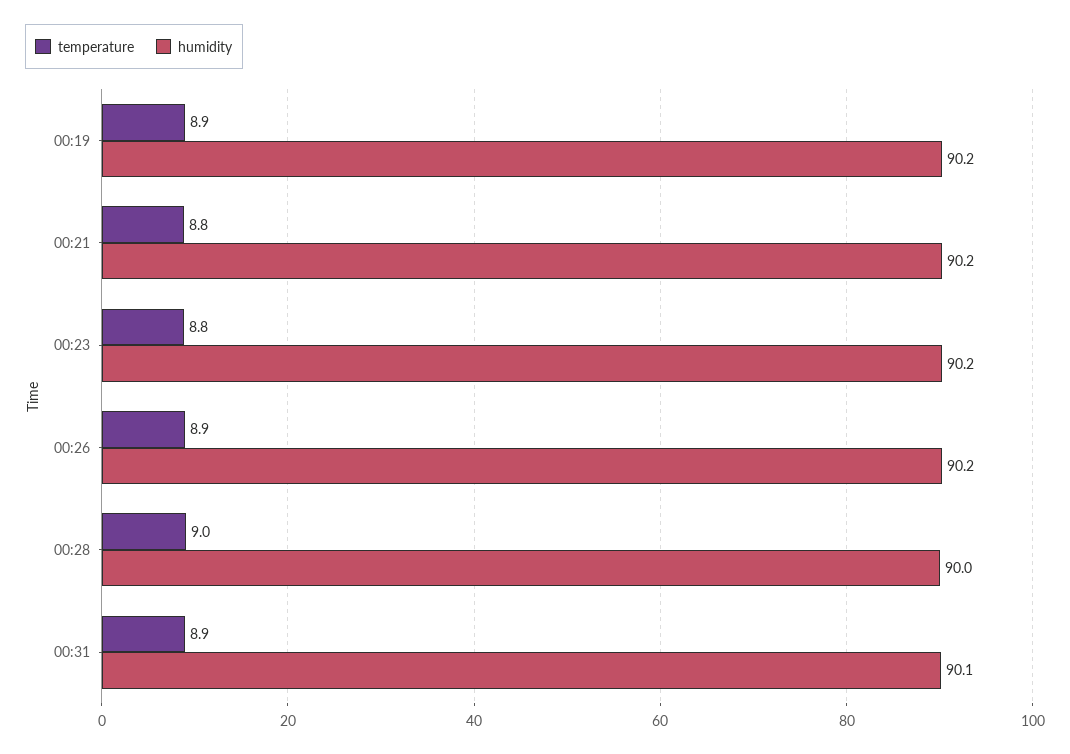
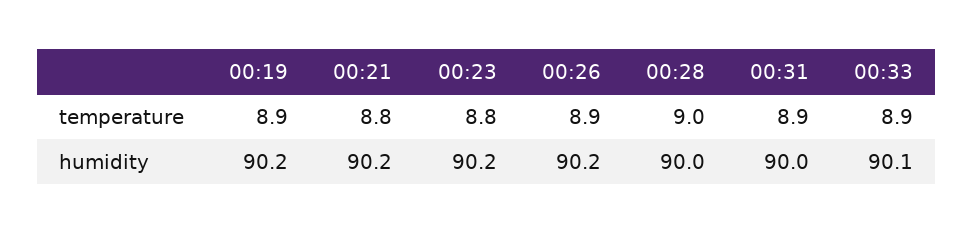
humidity, 00:31: 90.1 -> 90
temperature, 00:33: none -> 8.9
humidity, 00:33: none -> 90.1

